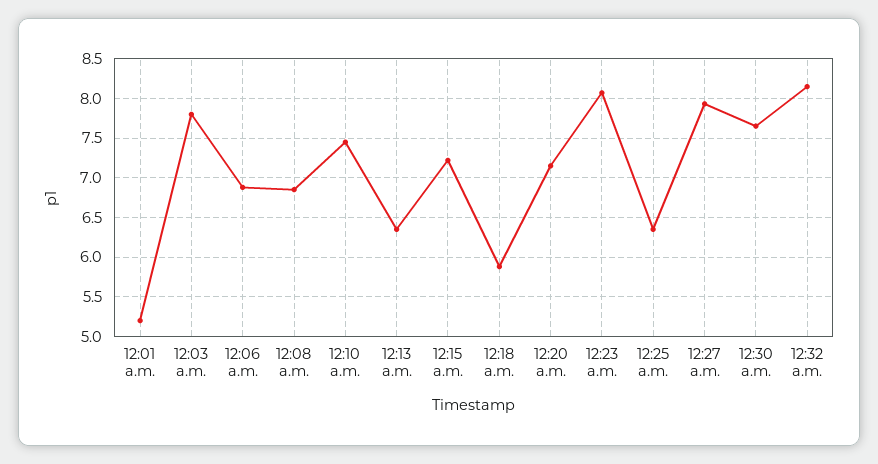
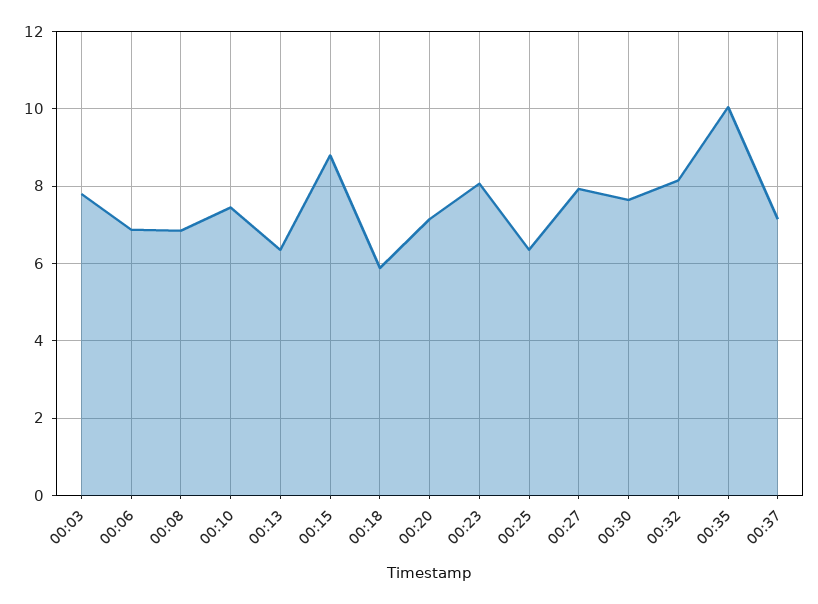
12:01 a.m.: 5.2 -> none
12:15 a.m.: 7.2 -> 8.8
00:35: none -> 10
00:37: none -> 7.2

